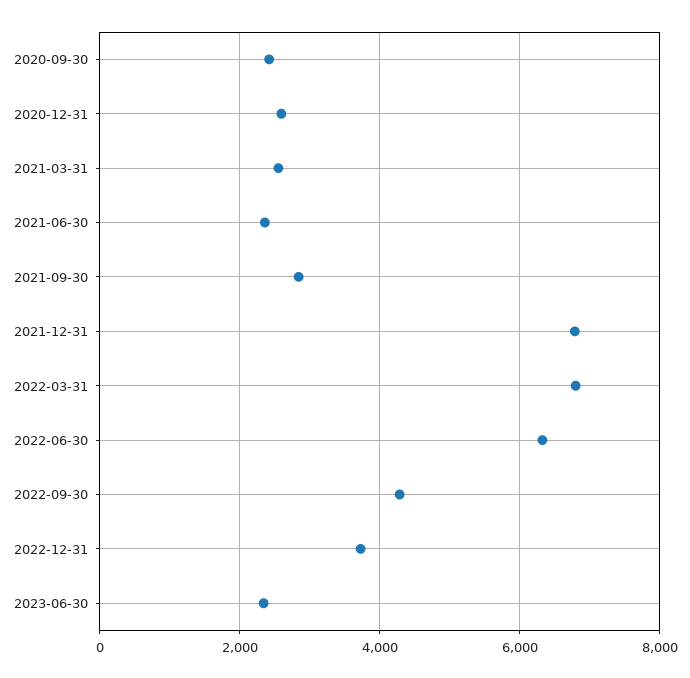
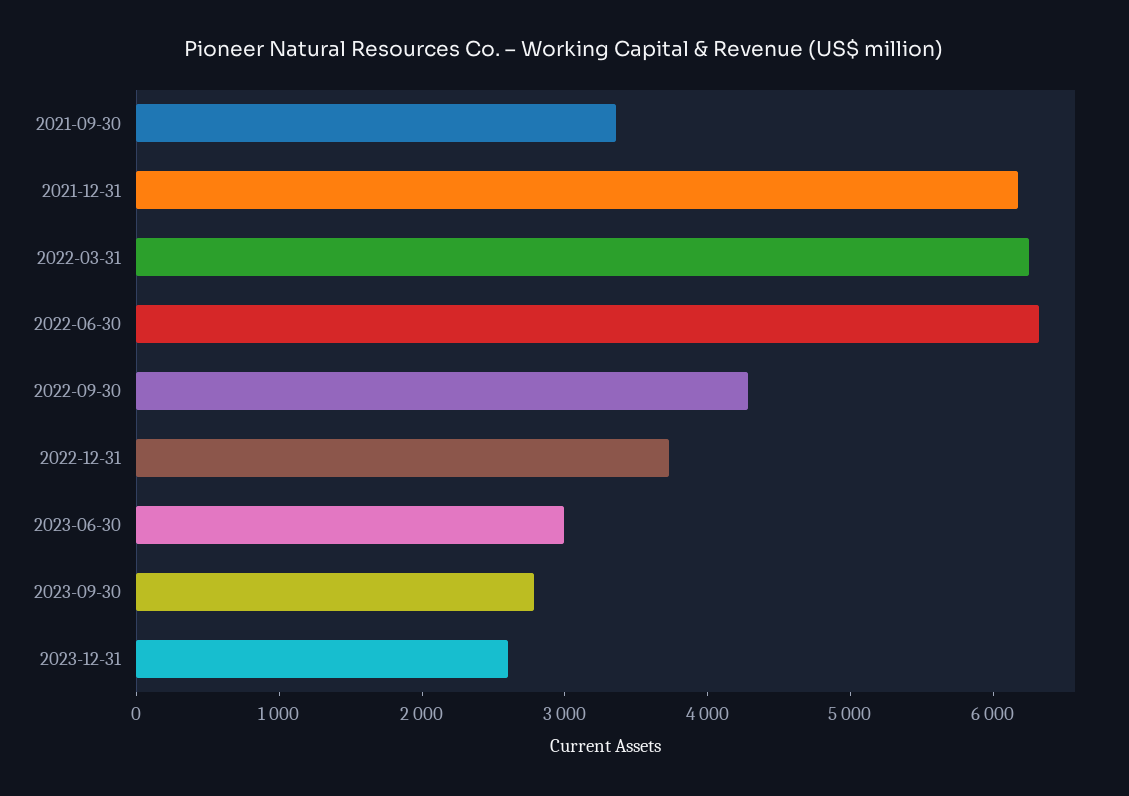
2020-09-30: 2400 -> none
2020-12-31: 2600 -> none
2021-03-31: 2600 -> none
2021-06-30: 2400 -> none
2021-09-30: 2800 -> 3400
2021-12-31: 6800 -> 6200
2022-03-31: 6800 -> 6200
2023-06-30: 2400 -> 3000
2023-09-30: none -> 2800
2023-12-31: none -> 2600

